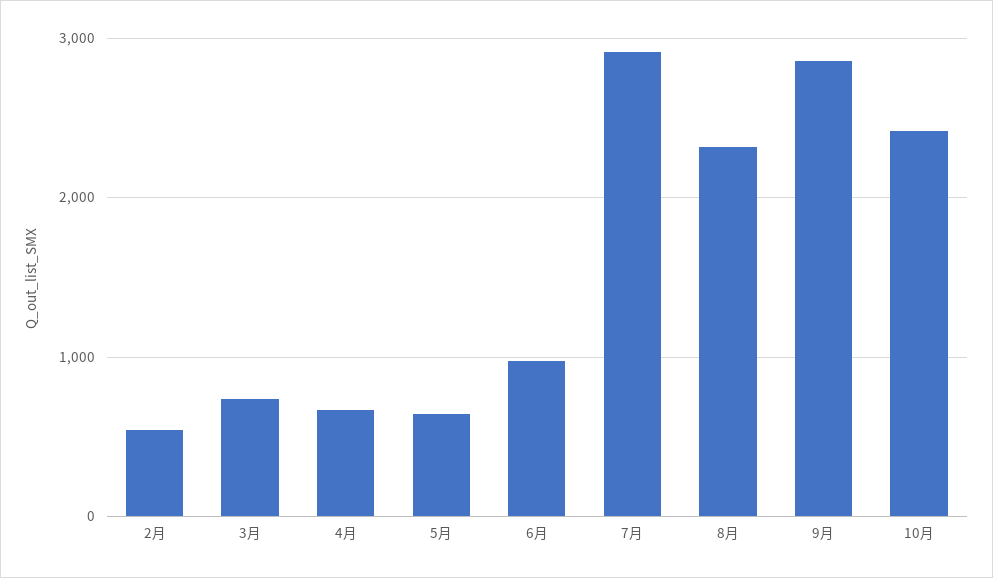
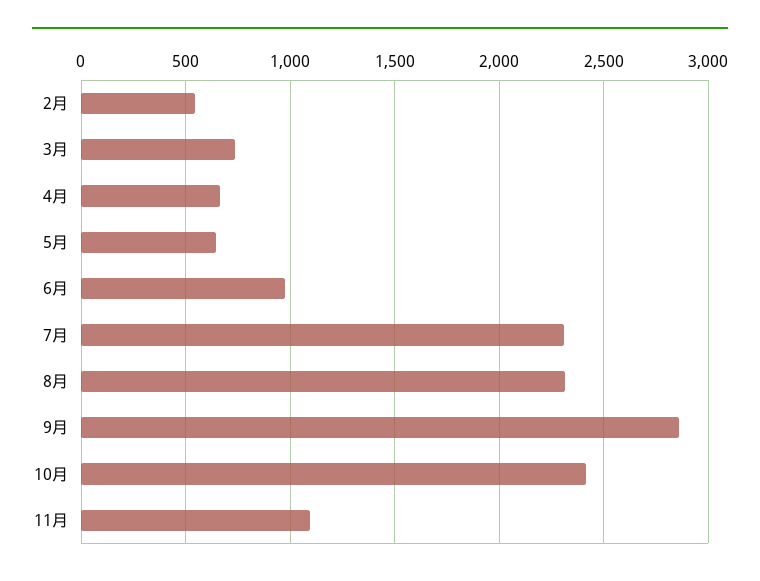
7月: 2900 -> 2300
11月: none -> 1100

